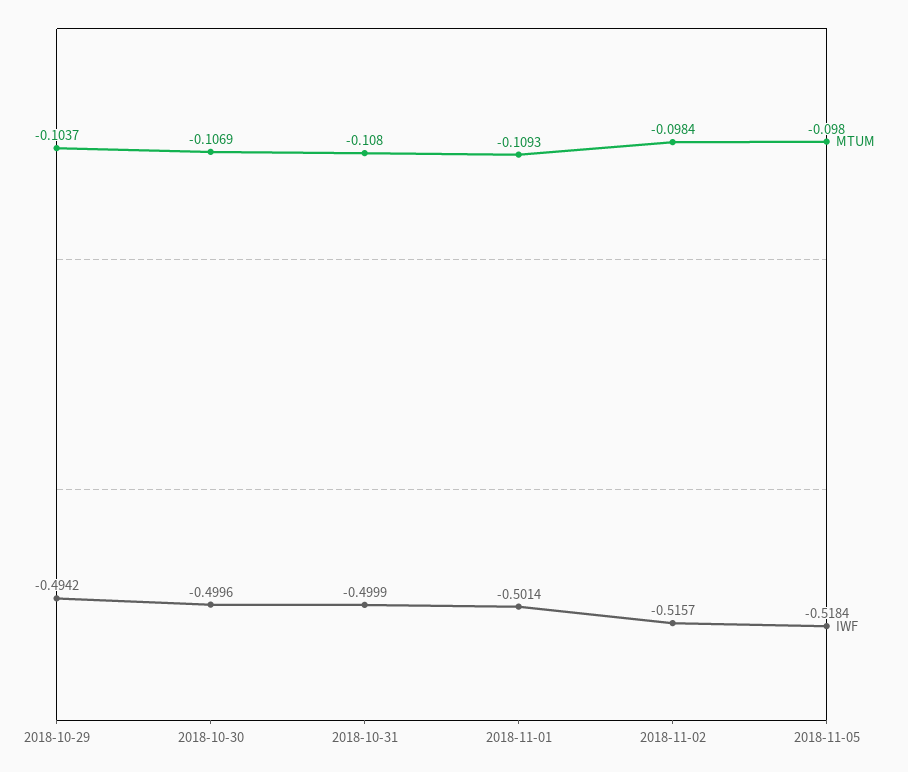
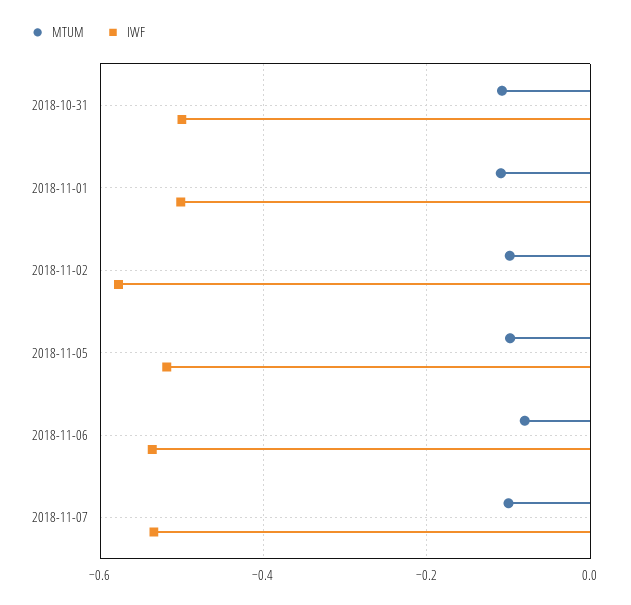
MTUM, 2018-10-29: -0.1037 -> none
IWF, 2018-10-29: -0.4942 -> none
MTUM, 2018-10-30: -0.1069 -> none
IWF, 2018-10-30: -0.4996 -> none
IWF, 2018-11-02: -0.5157 -> -0.58
MTUM, 2018-11-06: none -> -0.08
IWF, 2018-11-06: none -> -0.54
MTUM, 2018-11-07: none -> -0.1
IWF, 2018-11-07: none -> -0.54

